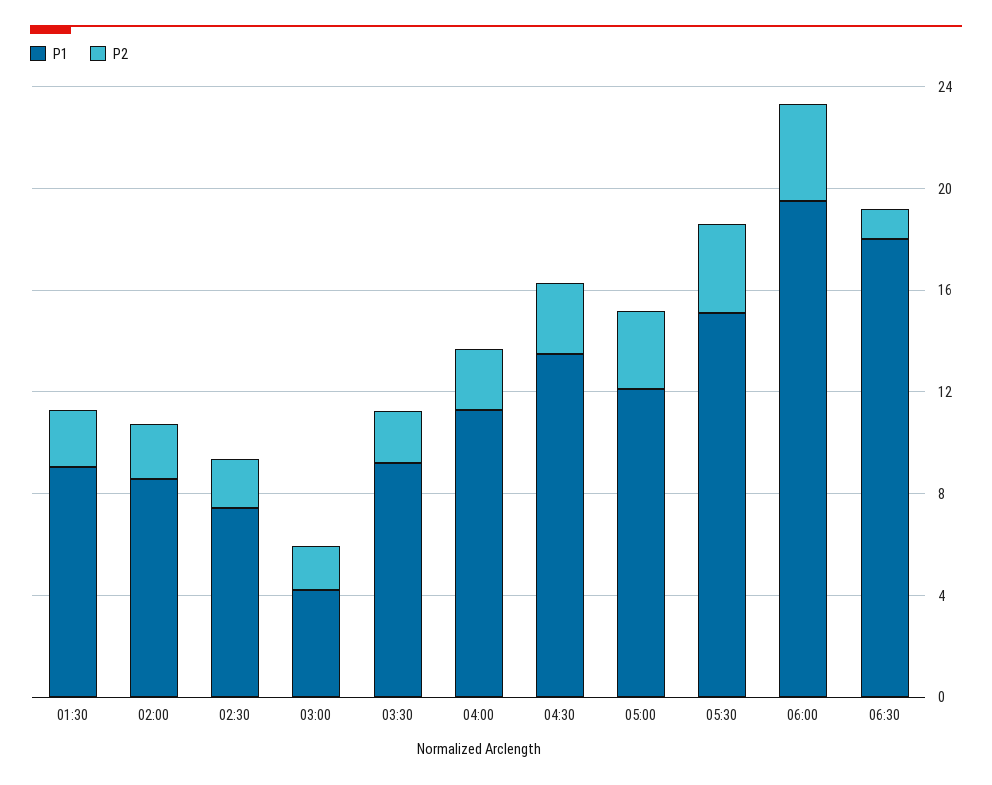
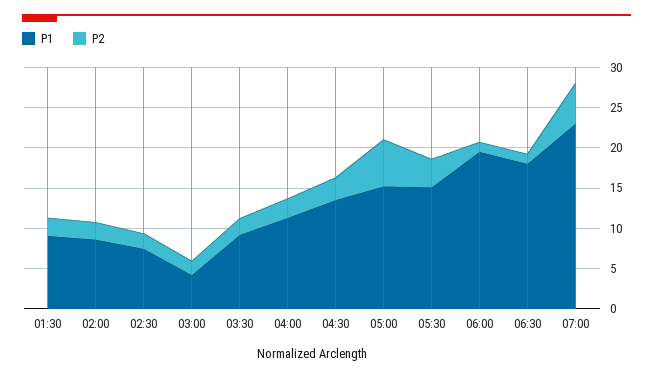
P1, 05:00: 12 -> 15
P2, 05:00: 3 -> 6
P2, 06:00: 4 -> 1
P1, 07:00: none -> 23
P2, 07:00: none -> 5

